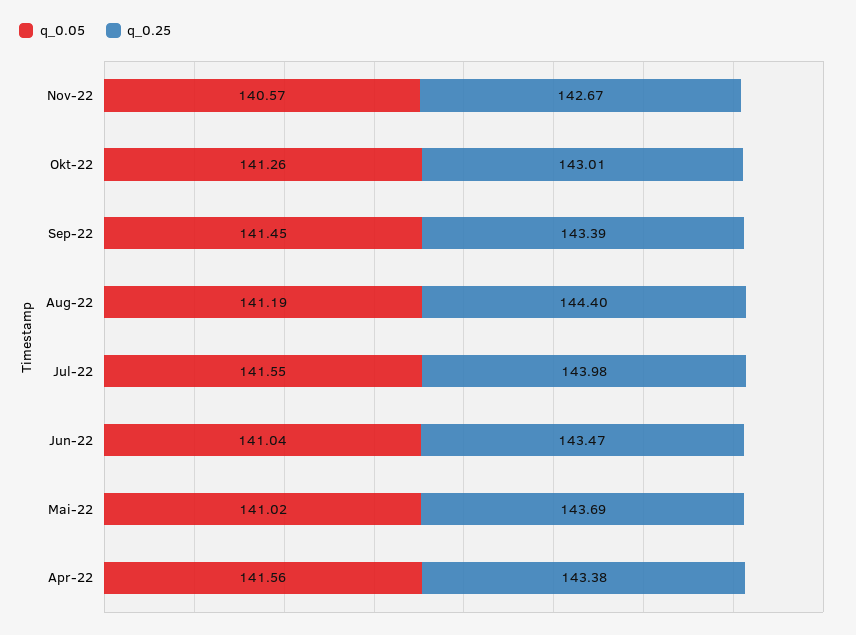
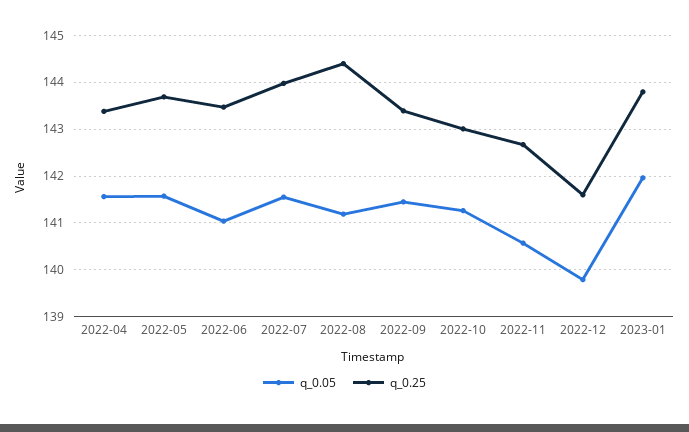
q_0.05, Mai-22: 141.02 -> 141.6
q_0.05, 2022-12: none -> 139.8
q_0.25, 2022-12: none -> 141.6
q_0.05, 2023-01: none -> 142
q_0.25, 2023-01: none -> 143.8

